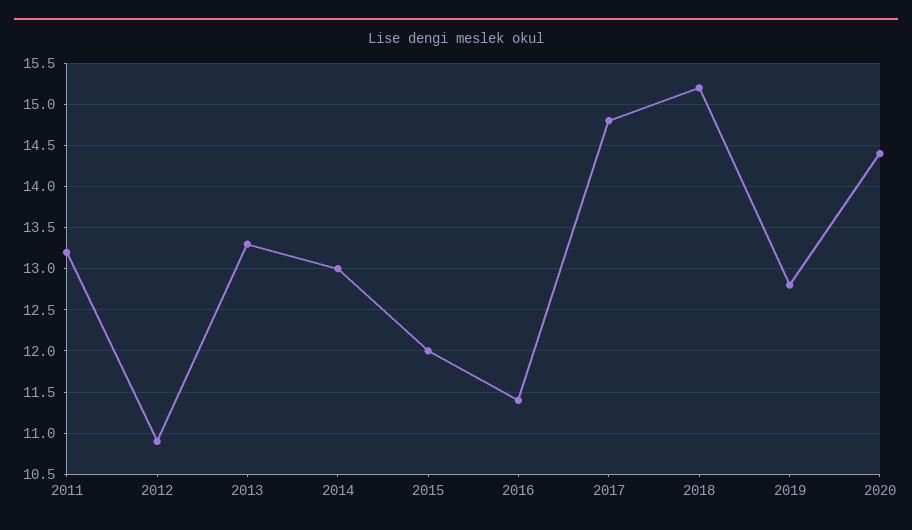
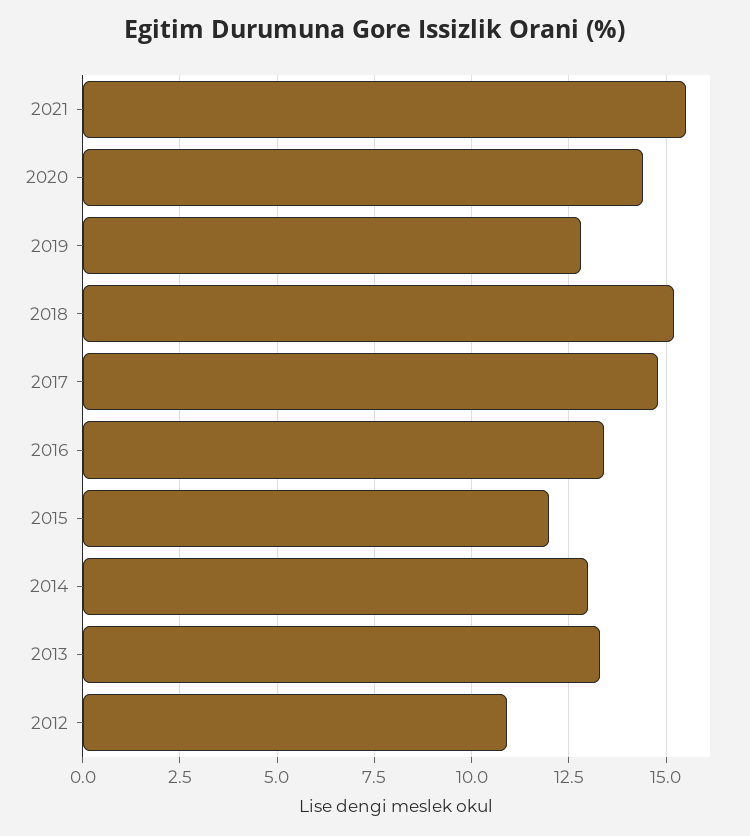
2011: 13.2 -> none
2016: 11.4 -> 13.5
2021: none -> 15.5

